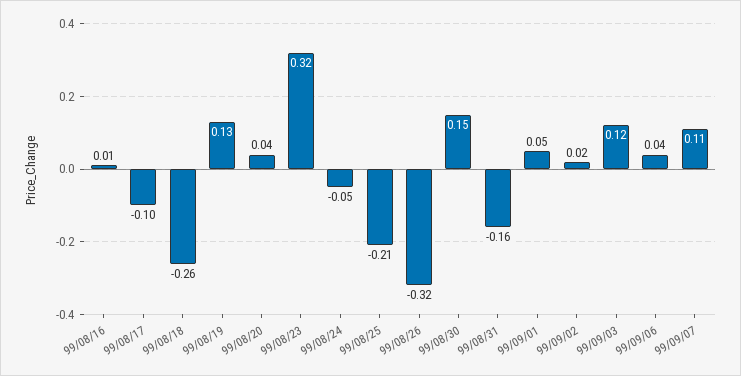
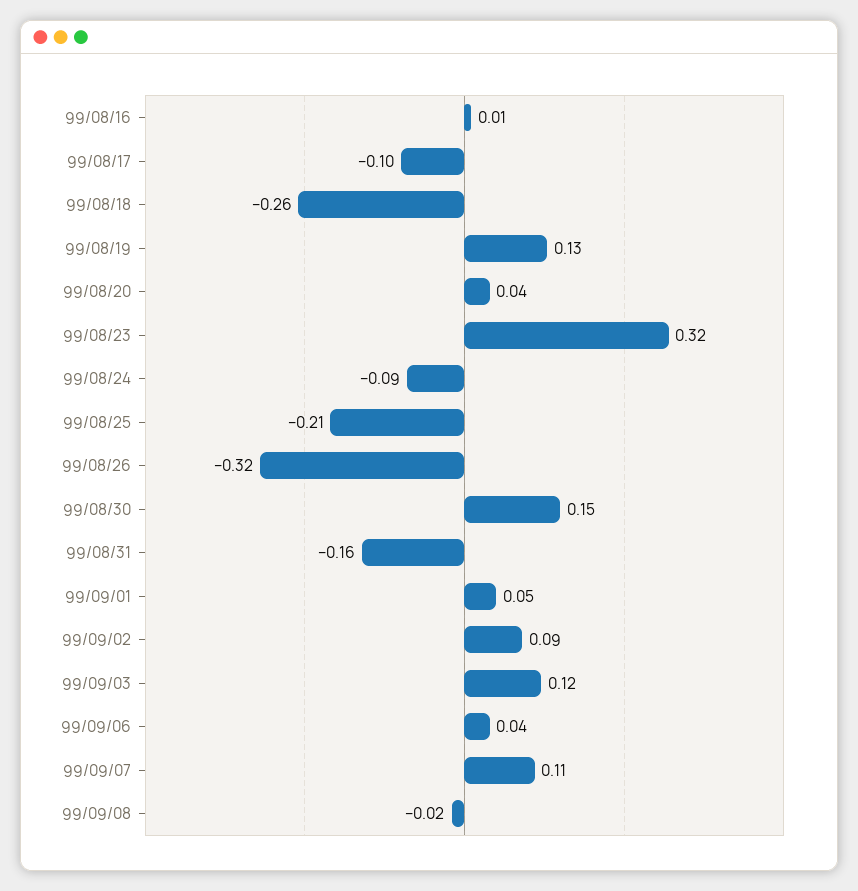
99/08/24: -0.05 -> -0.09
99/09/02: 0.02 -> 0.09
99/09/08: none -> -0.02

